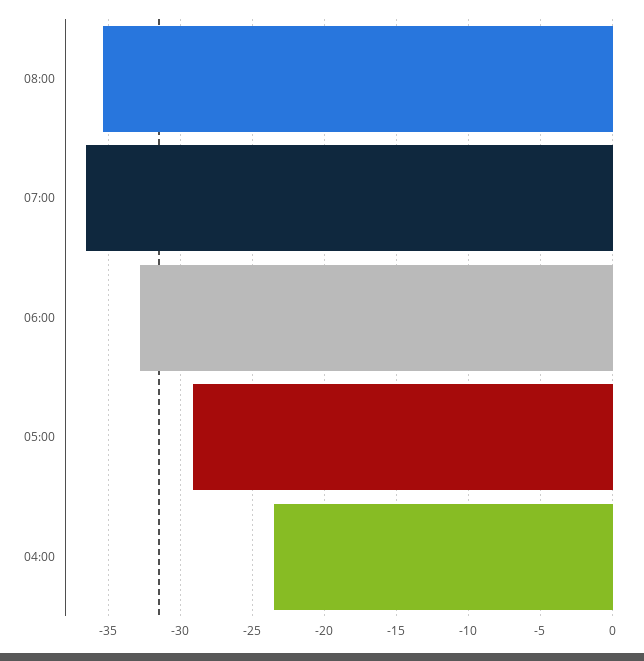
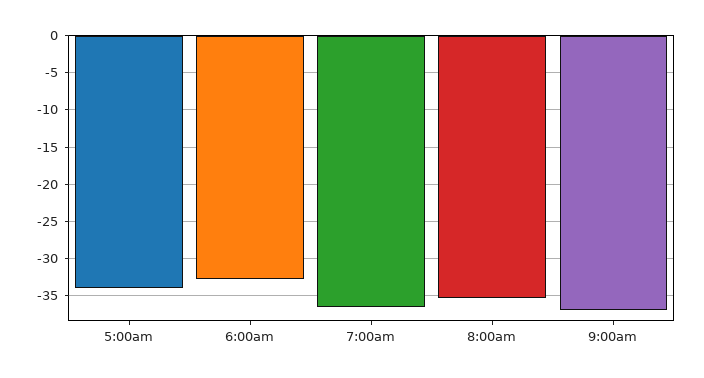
05:00: -29 -> -34
04:00: -23.5 -> none
9:00am: none -> -37

